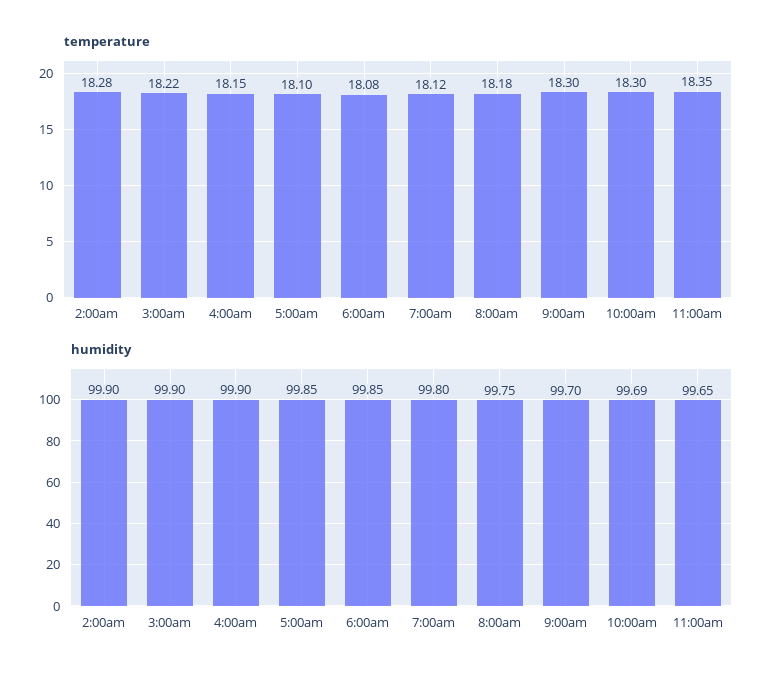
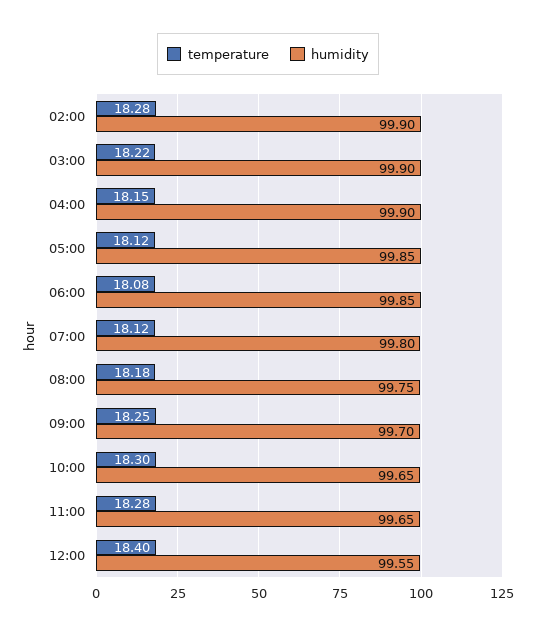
temperature, 5:00am: 18.1 -> 18.12
temperature, 9:00am: 18.3 -> 18.25
temperature, 11:00am: 18.35 -> 18.28
humidity, 10:00am: 99.69 -> 99.65
temperature, 12:00: none -> 18.4
humidity, 12:00: none -> 99.55

